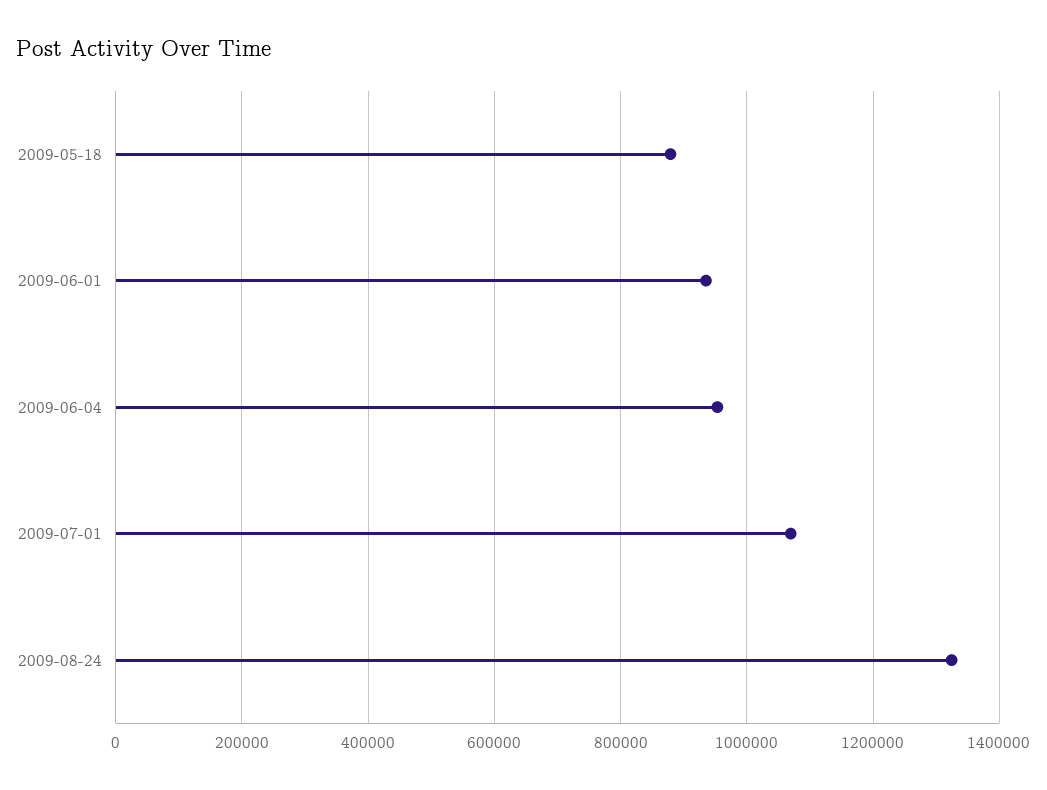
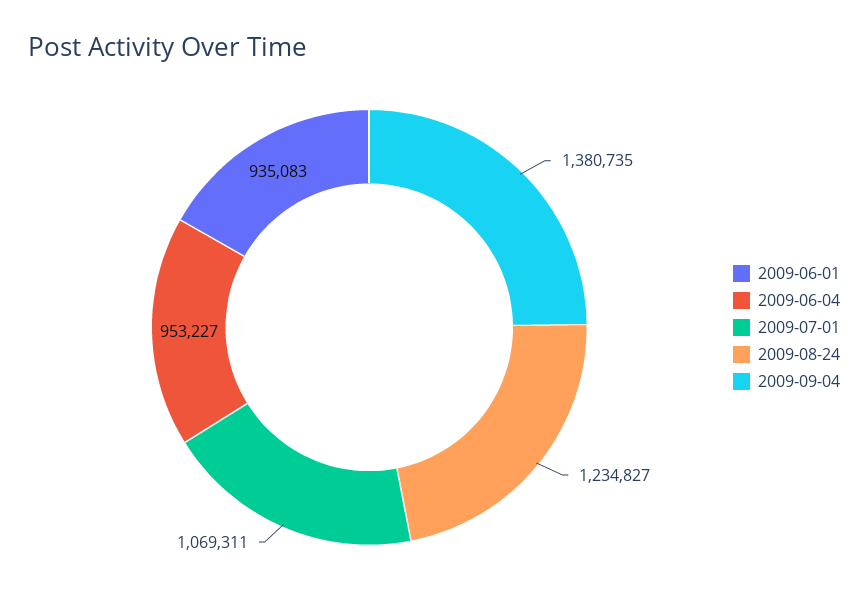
2009-05-18: 880000 -> none
2009-08-24: 1320000 -> 1234827
2009-09-04: none -> 1380735

